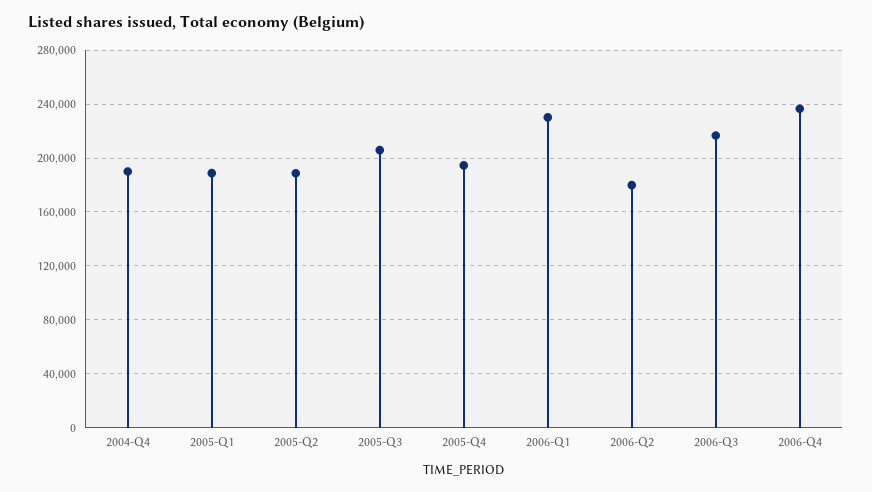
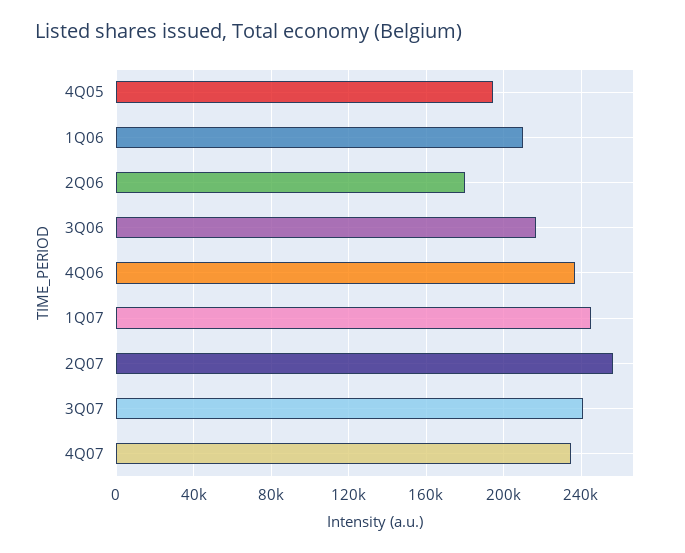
2004-Q4: 190000 -> none
2005-Q1: 190000 -> none
2005-Q2: 190000 -> none
2005-Q3: 205000 -> none
2006-Q1: 230000 -> 210000
1Q07: none -> 245000
2Q07: none -> 255000
3Q07: none -> 240000
4Q07: none -> 235000

